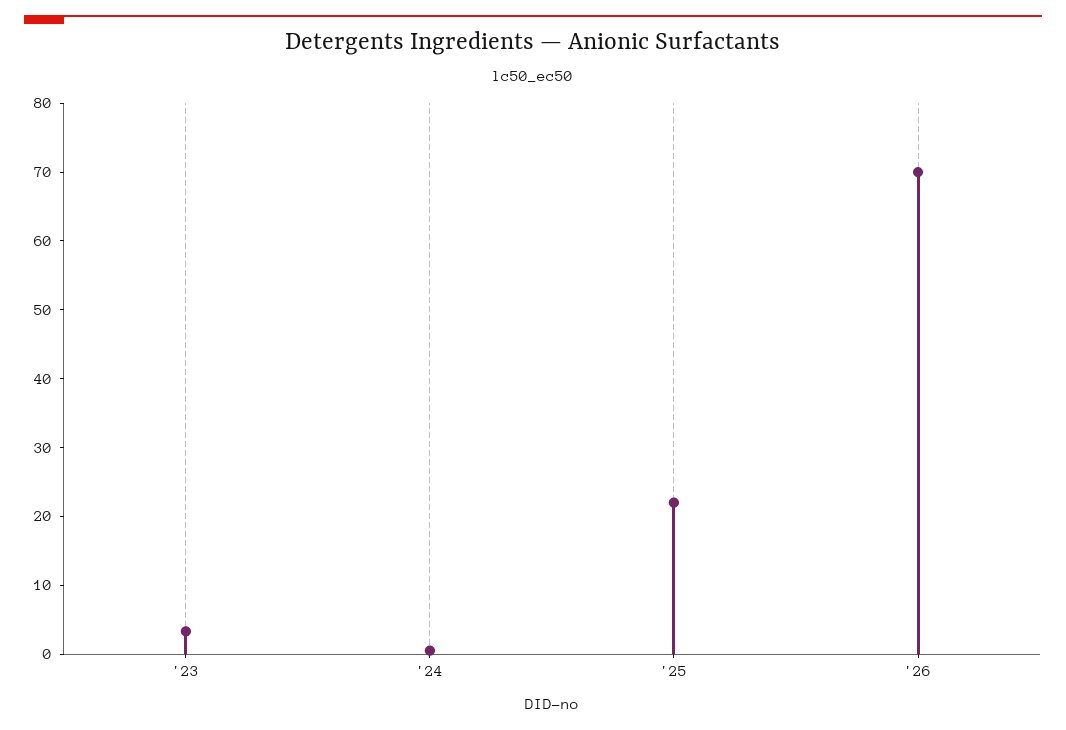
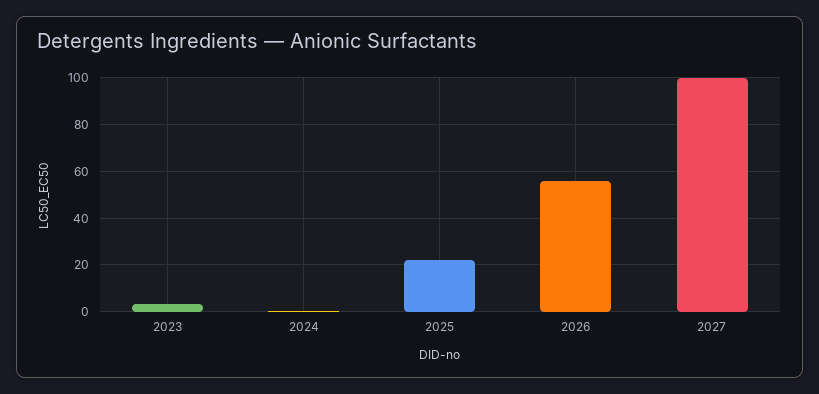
'26: 70 -> 55
2027: none -> 100

